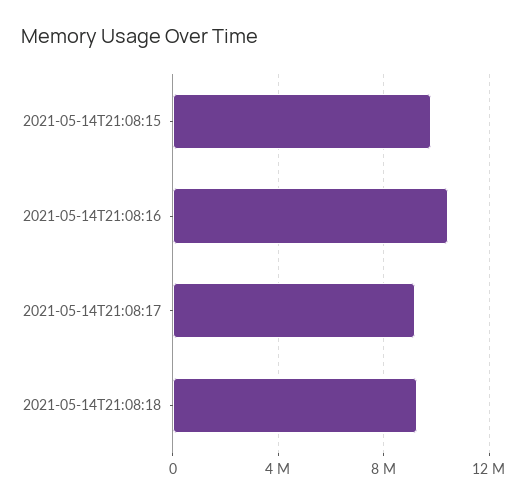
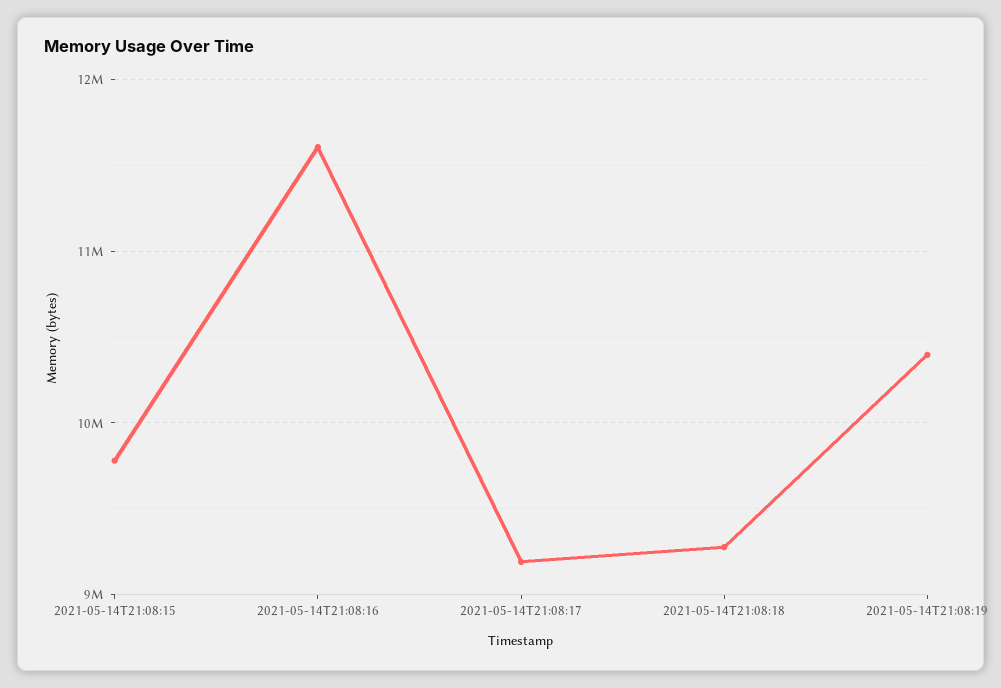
2021-05-14T21:08:16: 10500000 -> 11600000
2021-05-14T21:08:19: none -> 10400000

